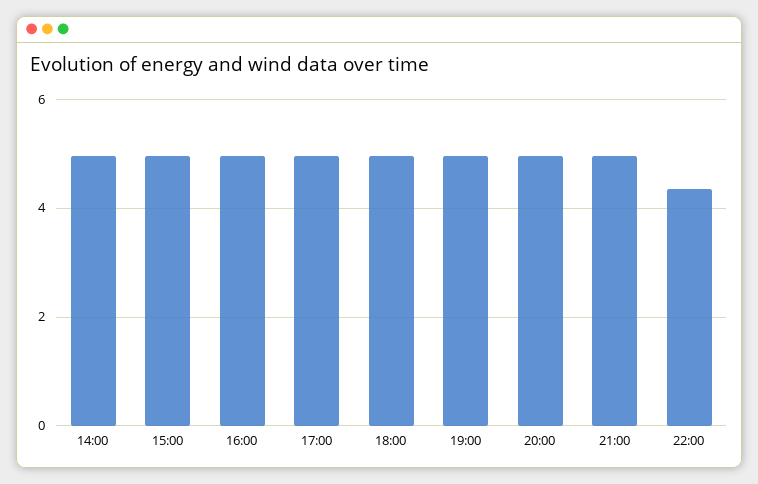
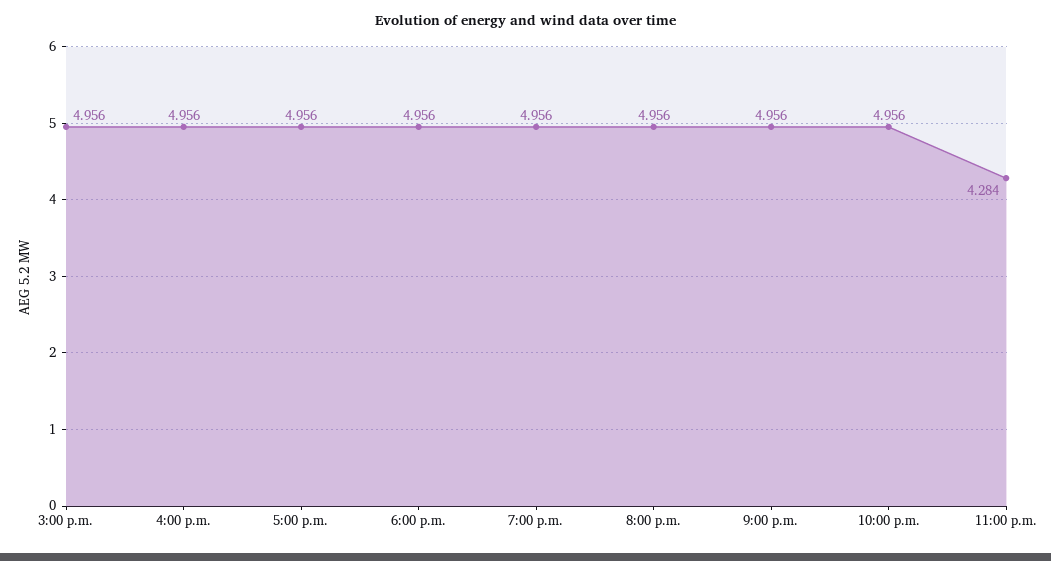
14:00: 5 -> none
22:00: 4.4 -> 4.956
11:00 p.m.: none -> 4.284

